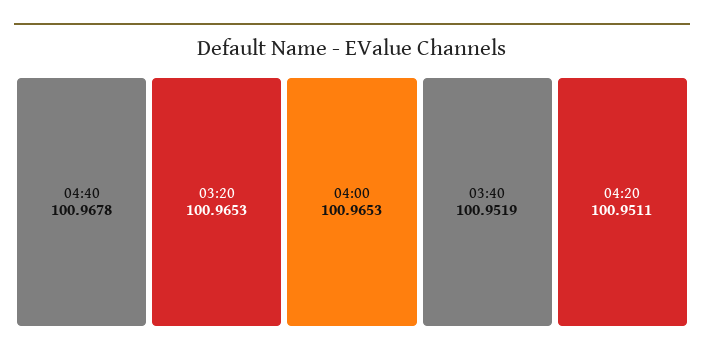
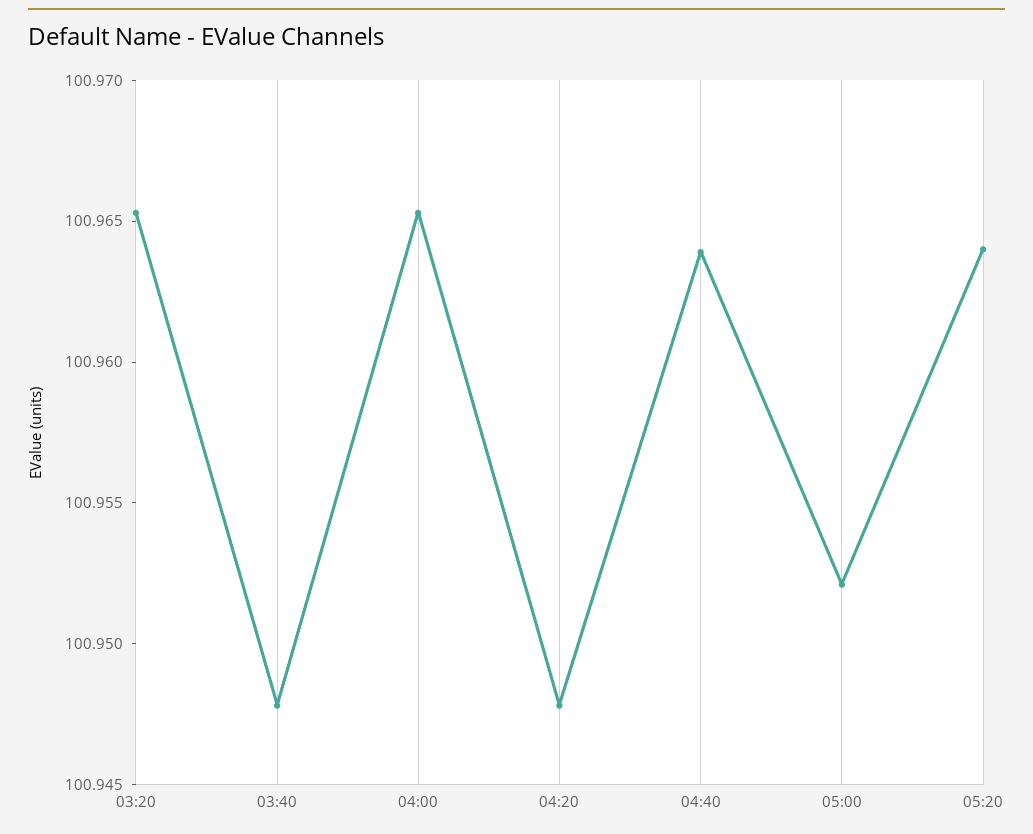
04:40: 100.9678 -> 100.964
03:40: 100.9519 -> 100.948
04:20: 100.9511 -> 100.948
05:00: none -> 100.952
05:20: none -> 100.964

